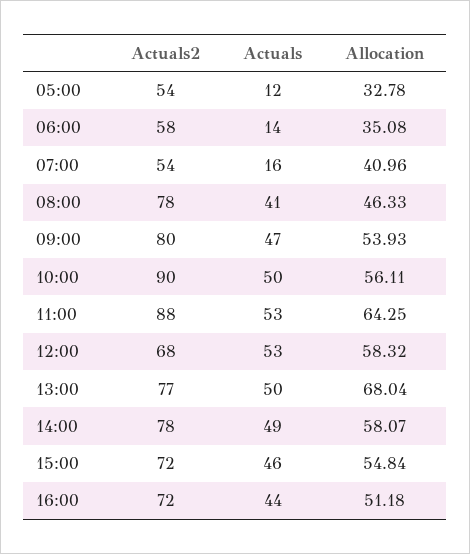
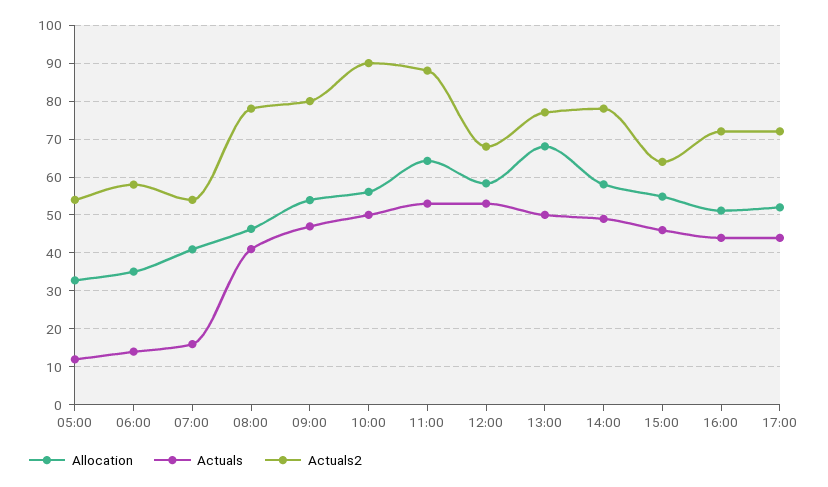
Actuals2, 15:00: 72 -> 64
Allocation, 17:00: none -> 52
Actuals, 17:00: none -> 44
Actuals2, 17:00: none -> 72

